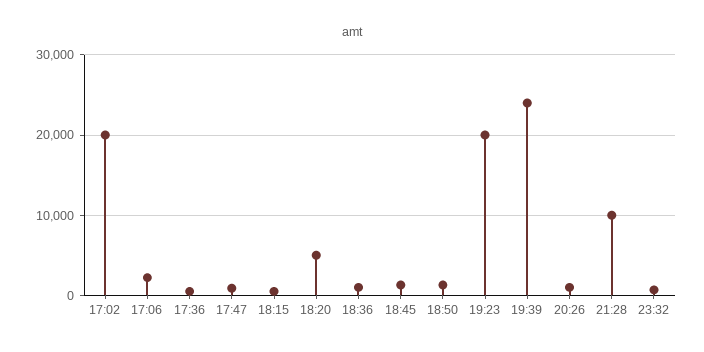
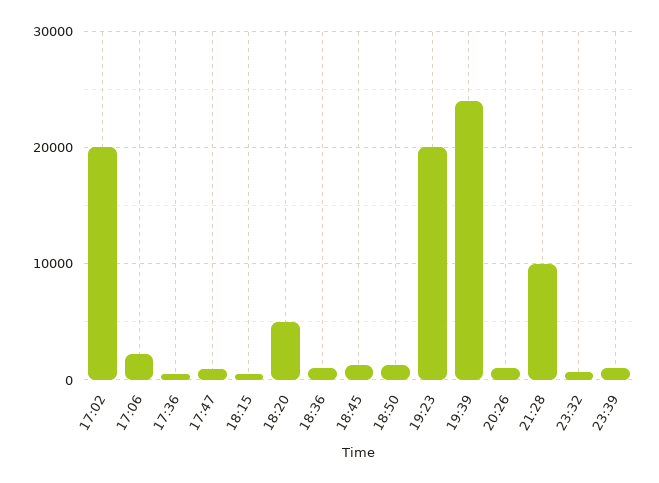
23:39: none -> 1000

